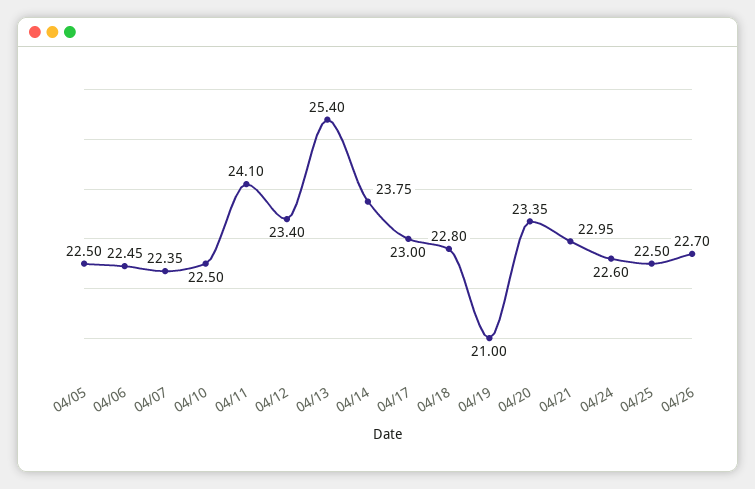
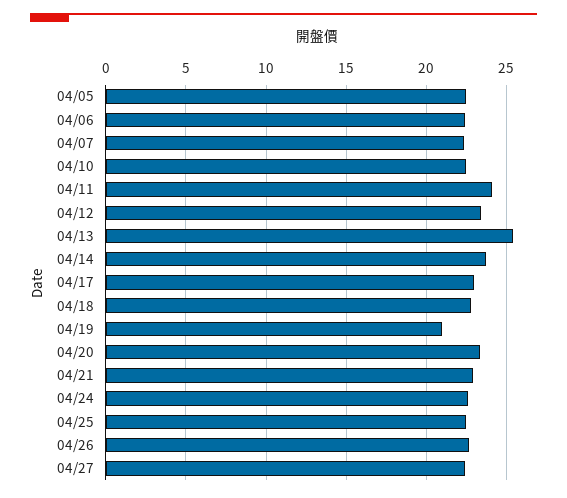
04/27: none -> 22.5

